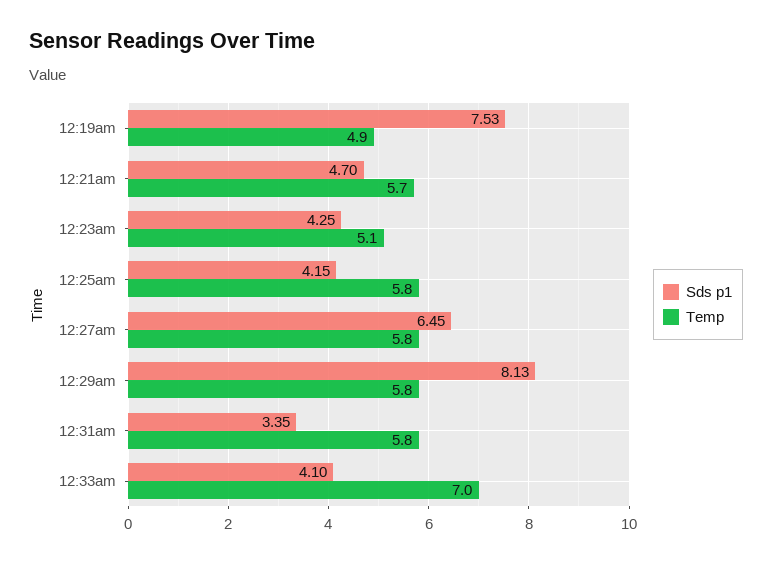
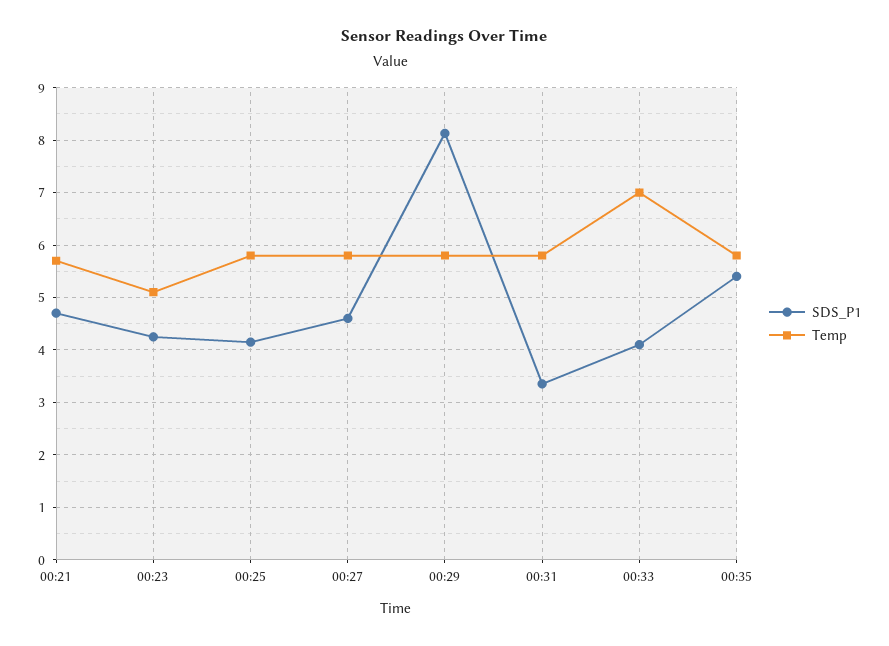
Sds p1, 12:19am: 7.53 -> none
Temp, 12:19am: 4.9 -> none
Sds p1, 12:27am: 6.45 -> 4.6
Sds p1, 00:35: none -> 5.4
Temp, 00:35: none -> 5.8

